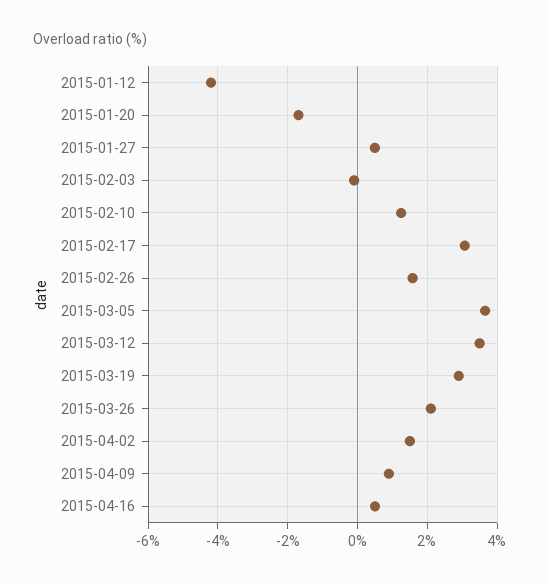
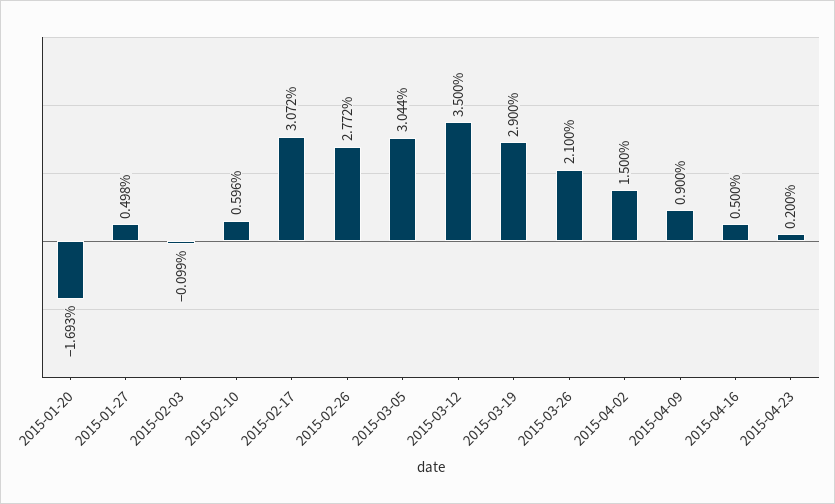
2015-01-12: -4.2 -> none
2015-02-10: 1.2 -> 0.596
2015-02-26: 1.6 -> 2.772
2015-03-05: 3.6 -> 3.044
2015-04-23: none -> 0.2

